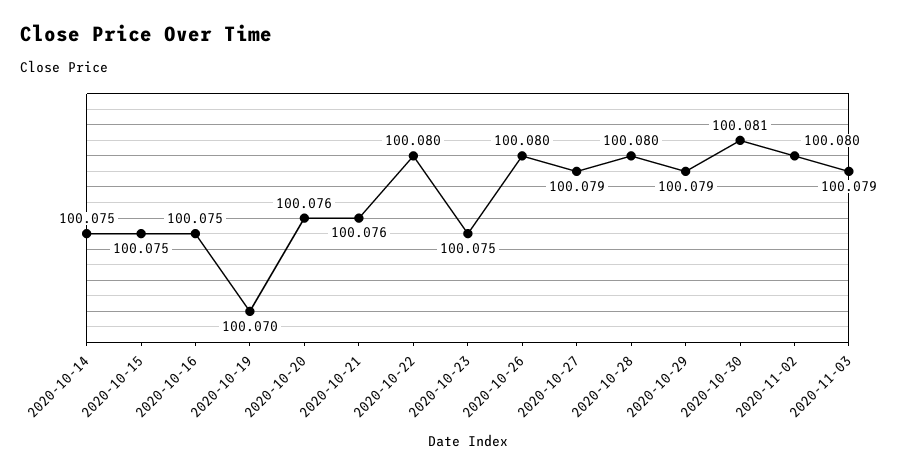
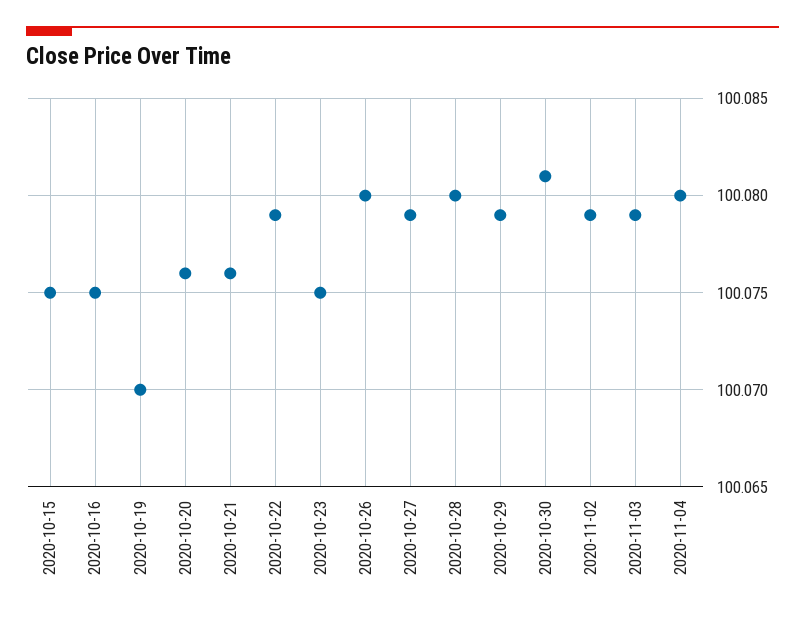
2020-10-14: 100.075 -> none
2020-10-22: 100.08 -> 100.079
2020-11-02: 100.08 -> 100.079
2020-11-04: none -> 100.08

